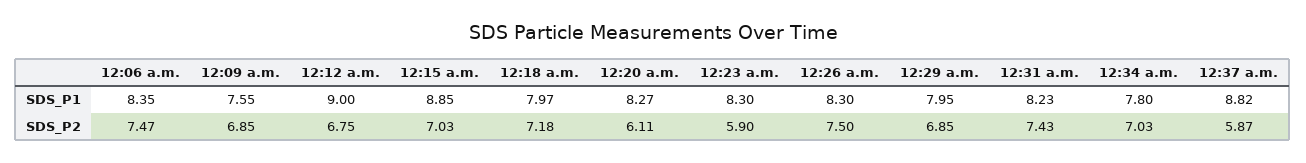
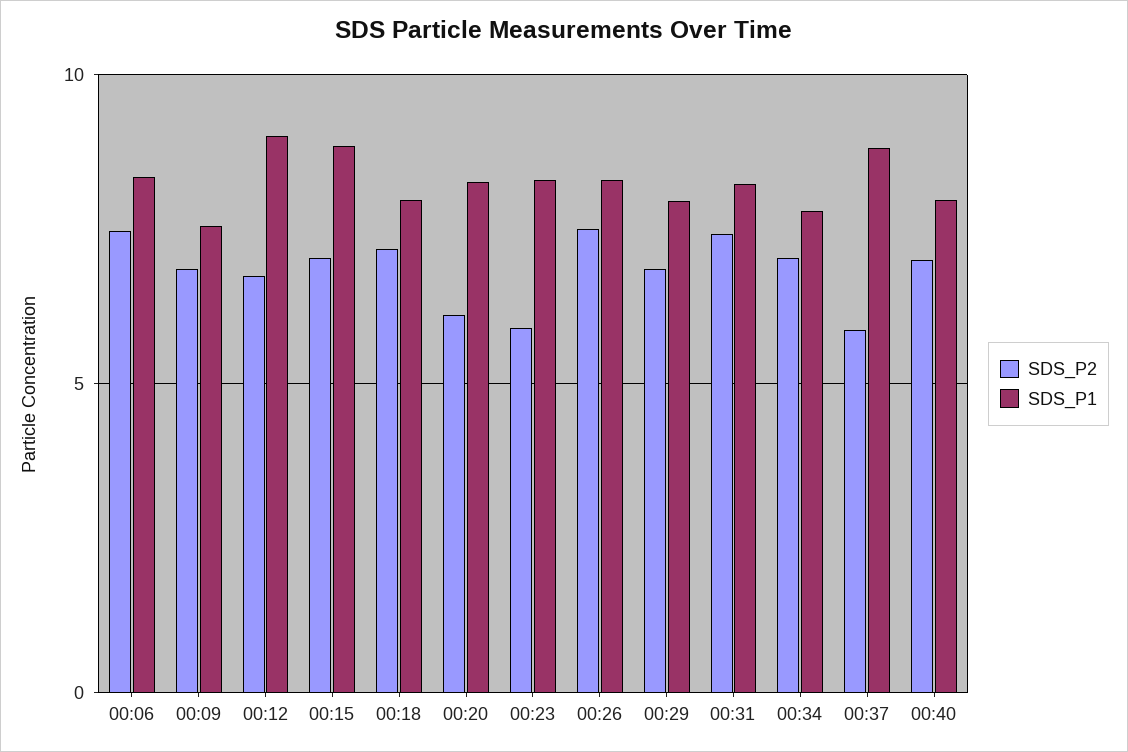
SDS_P2, 00:40: none -> 7
SDS_P1, 00:40: none -> 8

